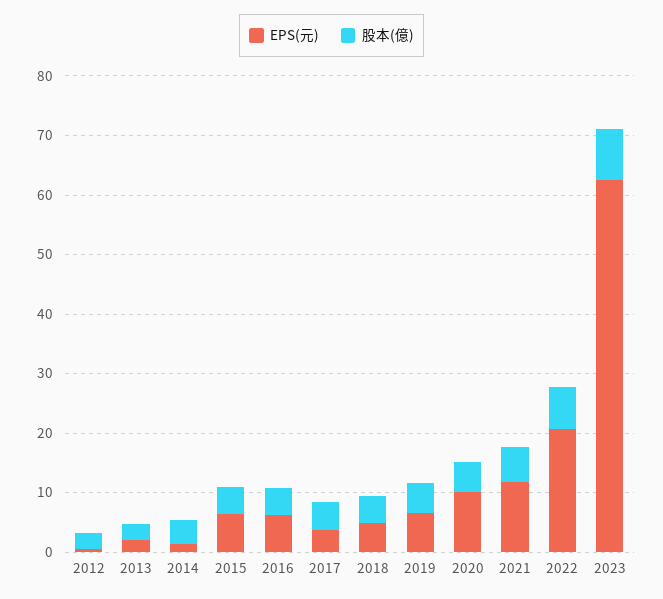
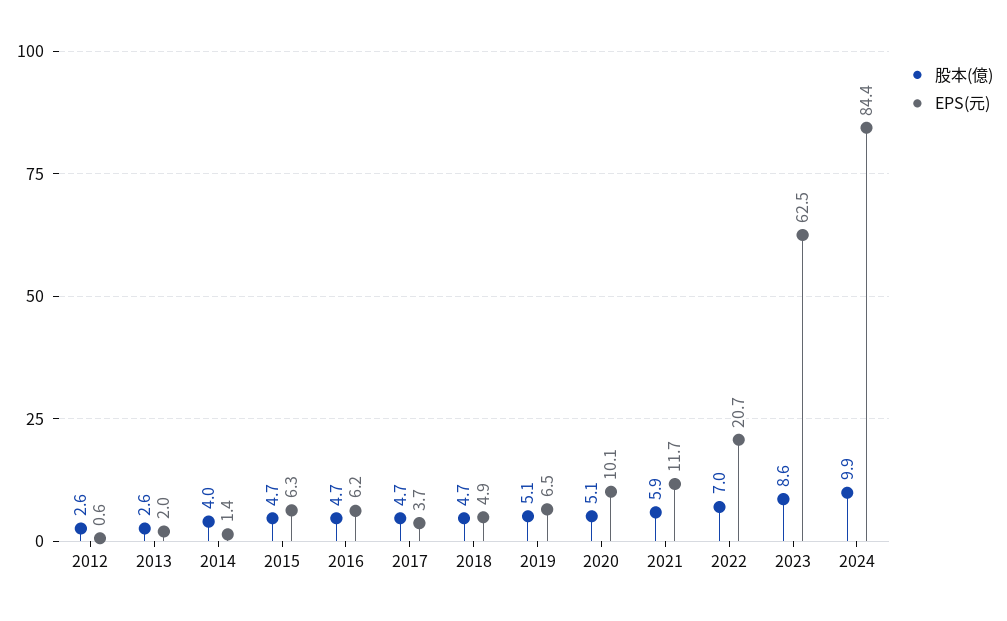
股本(億), 2024: none -> 9.9
EPS(元), 2024: none -> 84.4

